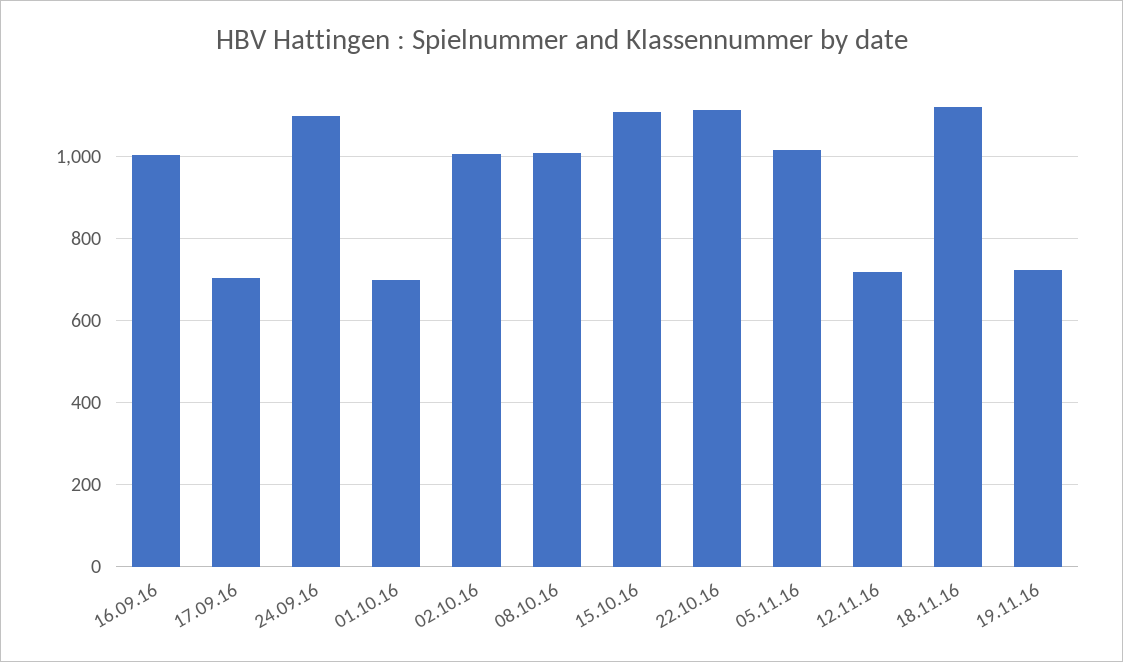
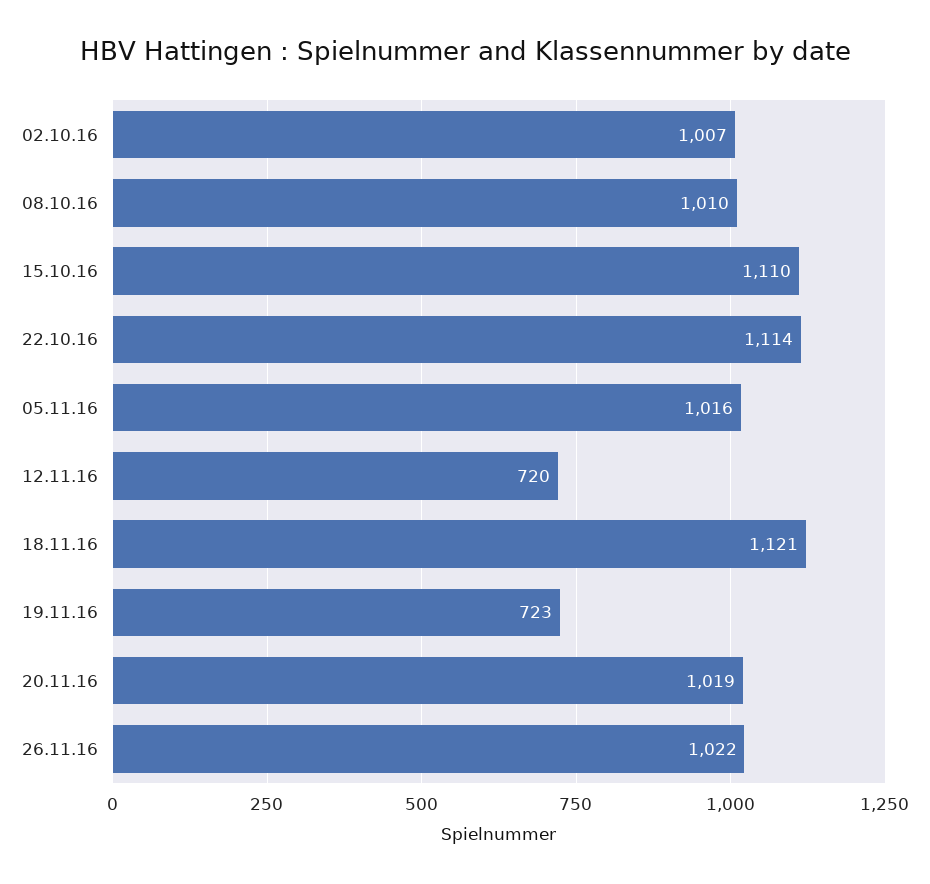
16.09.16: 1000 -> none
17.09.16: 700 -> none
24.09.16: 1100 -> none
01.10.16: 700 -> none
20.11.16: none -> 1019
26.11.16: none -> 1022

